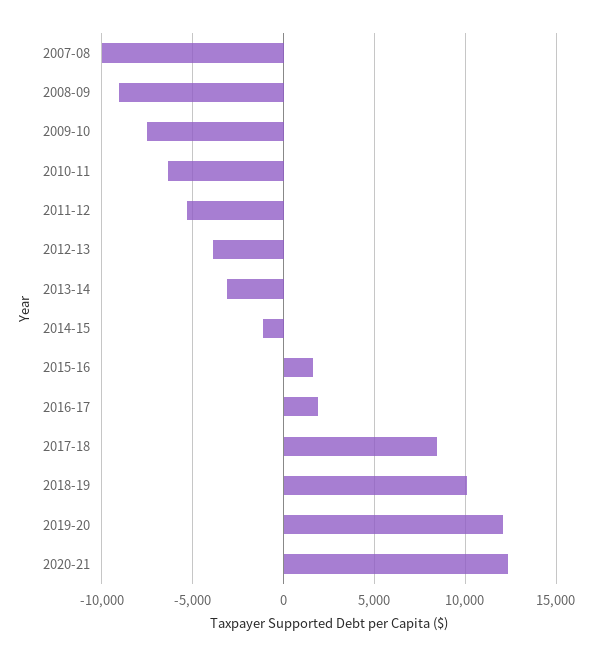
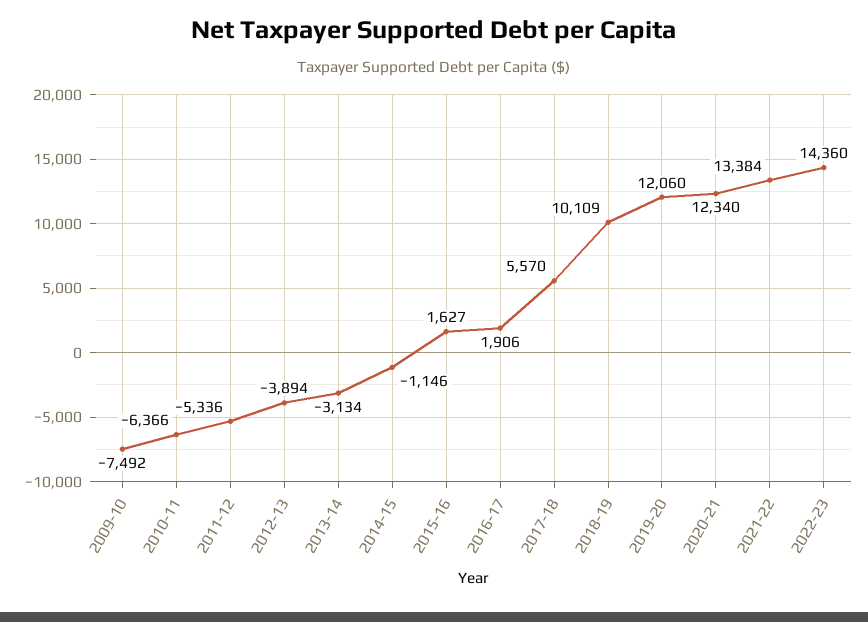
2007-08: -10000 -> none
2008-09: -9000 -> none
2017-18: 8500 -> 5570
2021-22: none -> 13384
2022-23: none -> 14360

